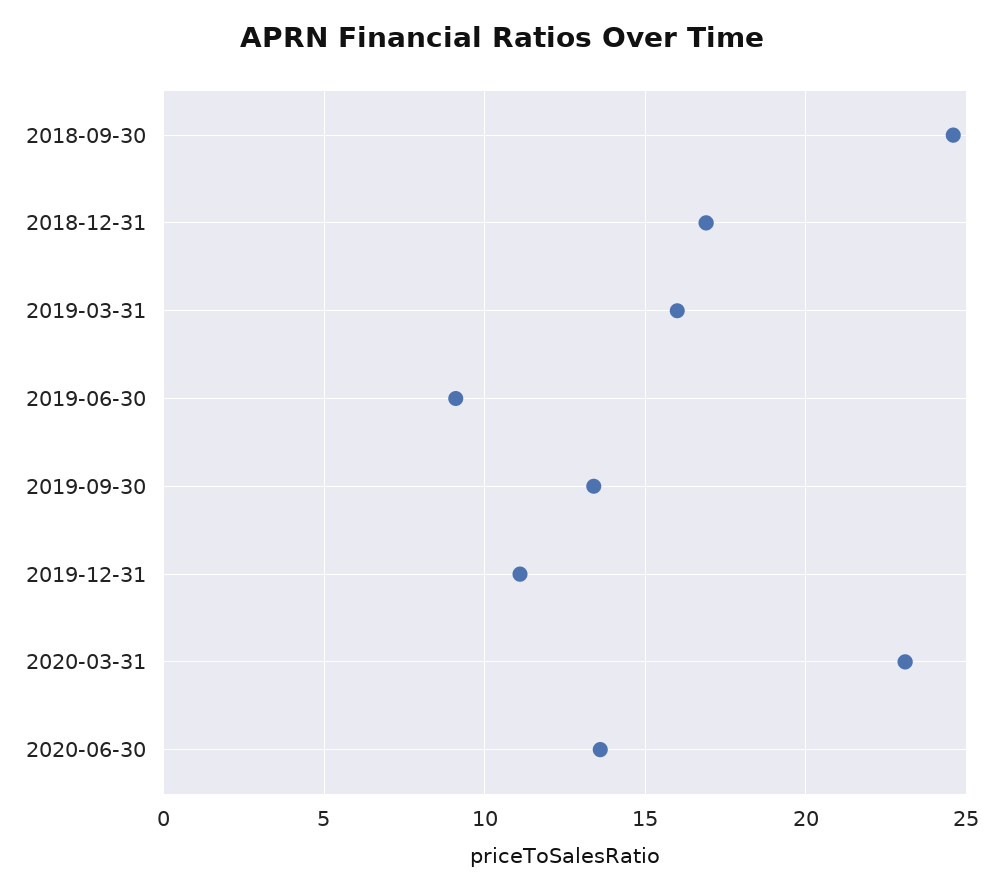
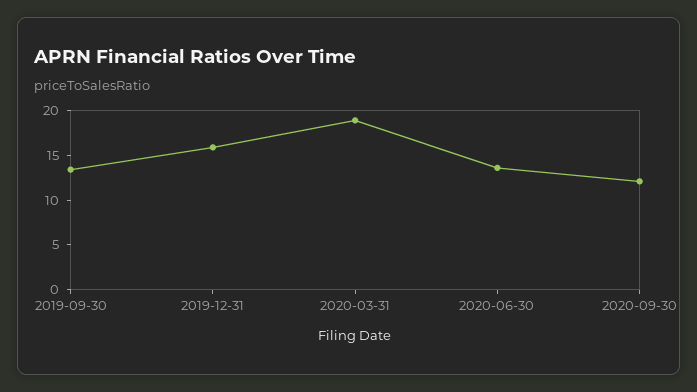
2018-09-30: 24.5 -> none
2018-12-31: 17 -> none
2019-03-31: 16 -> none
2019-06-30: 9 -> none
2019-12-31: 11 -> 16
2020-03-31: 23 -> 19
2020-09-30: none -> 12

